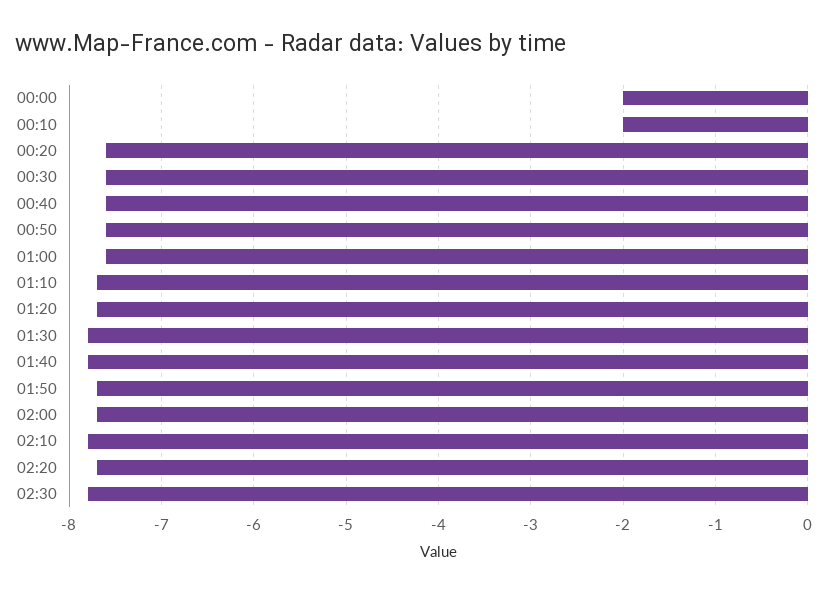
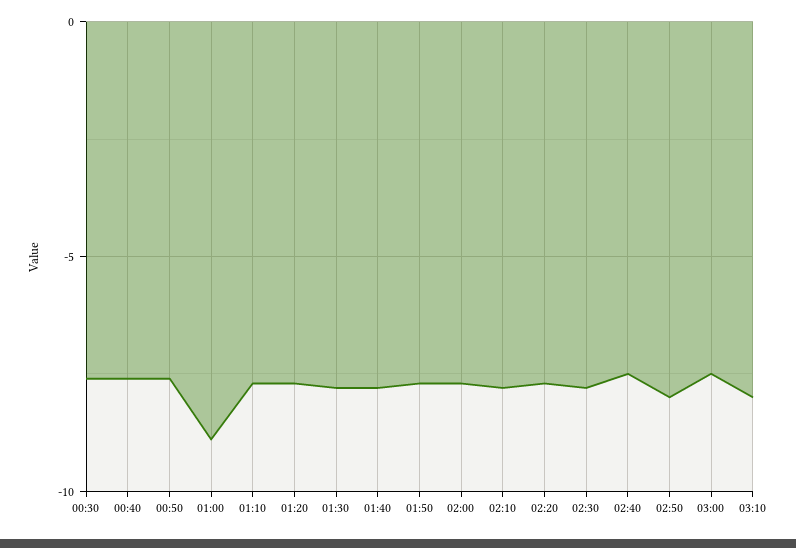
00:00: -2 -> none
00:10: -2 -> none
00:20: -7.6 -> none
01:00: -7.6 -> -9
02:40: none -> -7.5
02:50: none -> -8
03:00: none -> -7.5
03:10: none -> -8

